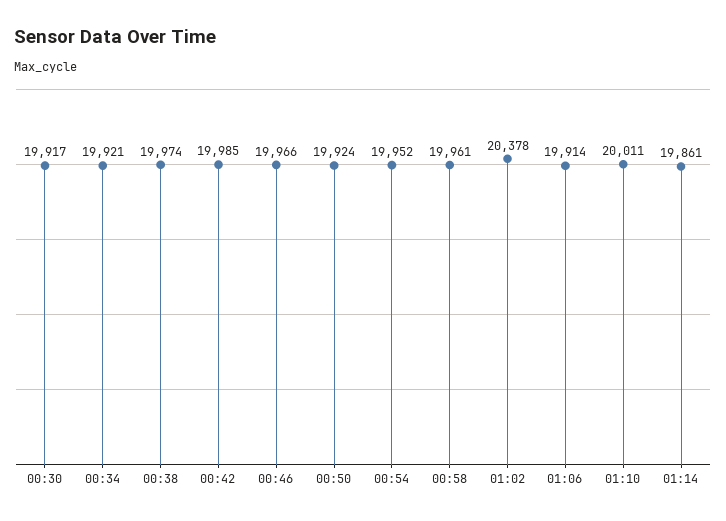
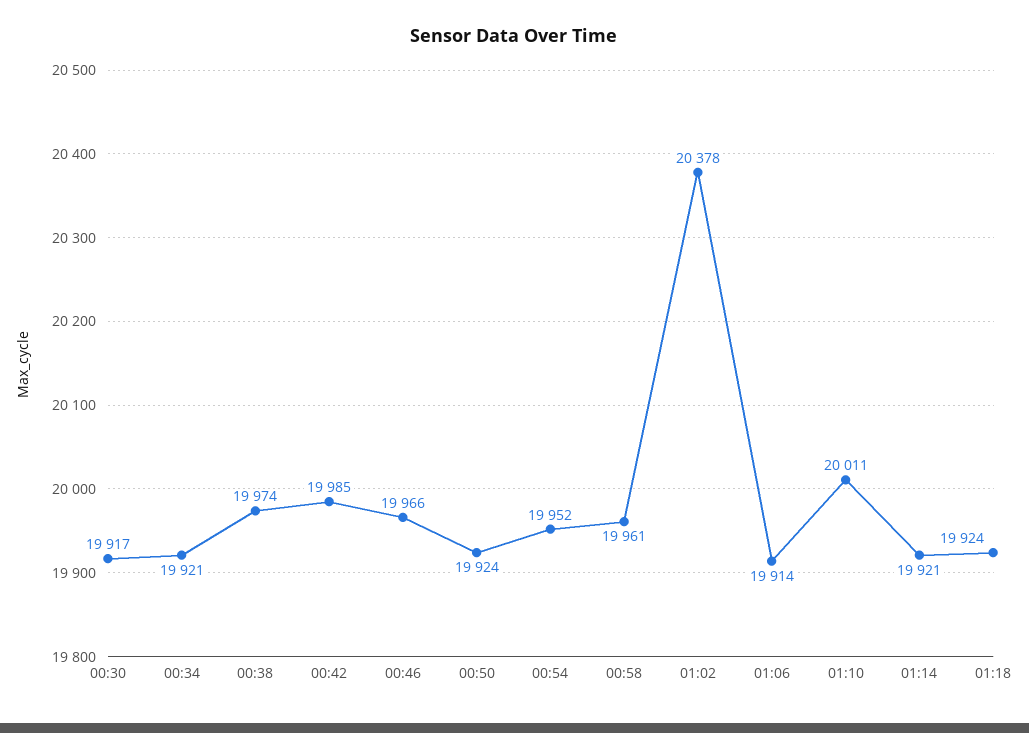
01:14: 19861 -> 19921
01:18: none -> 19924

